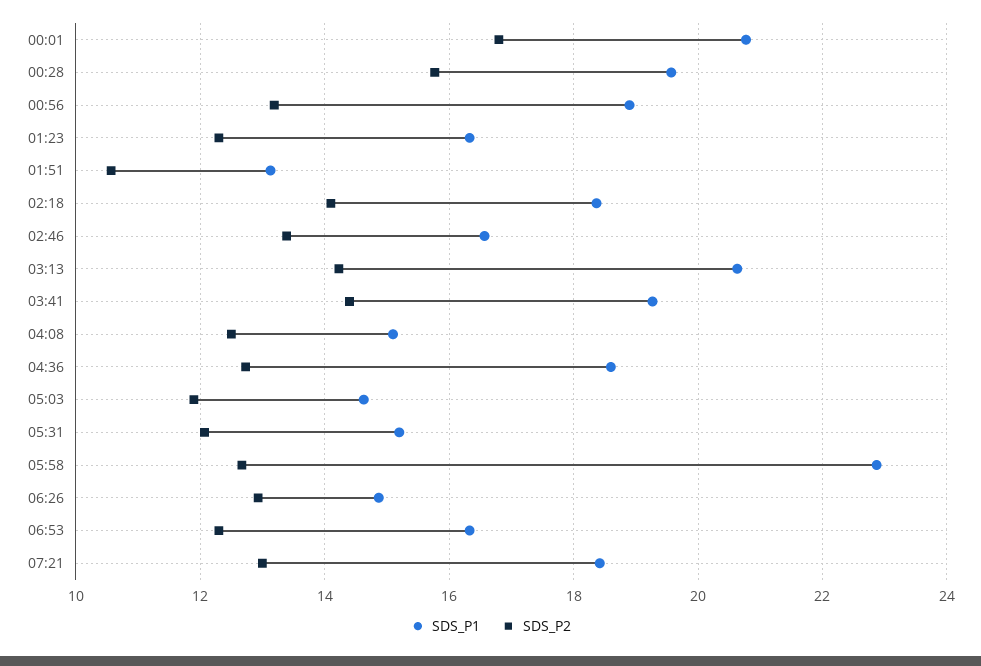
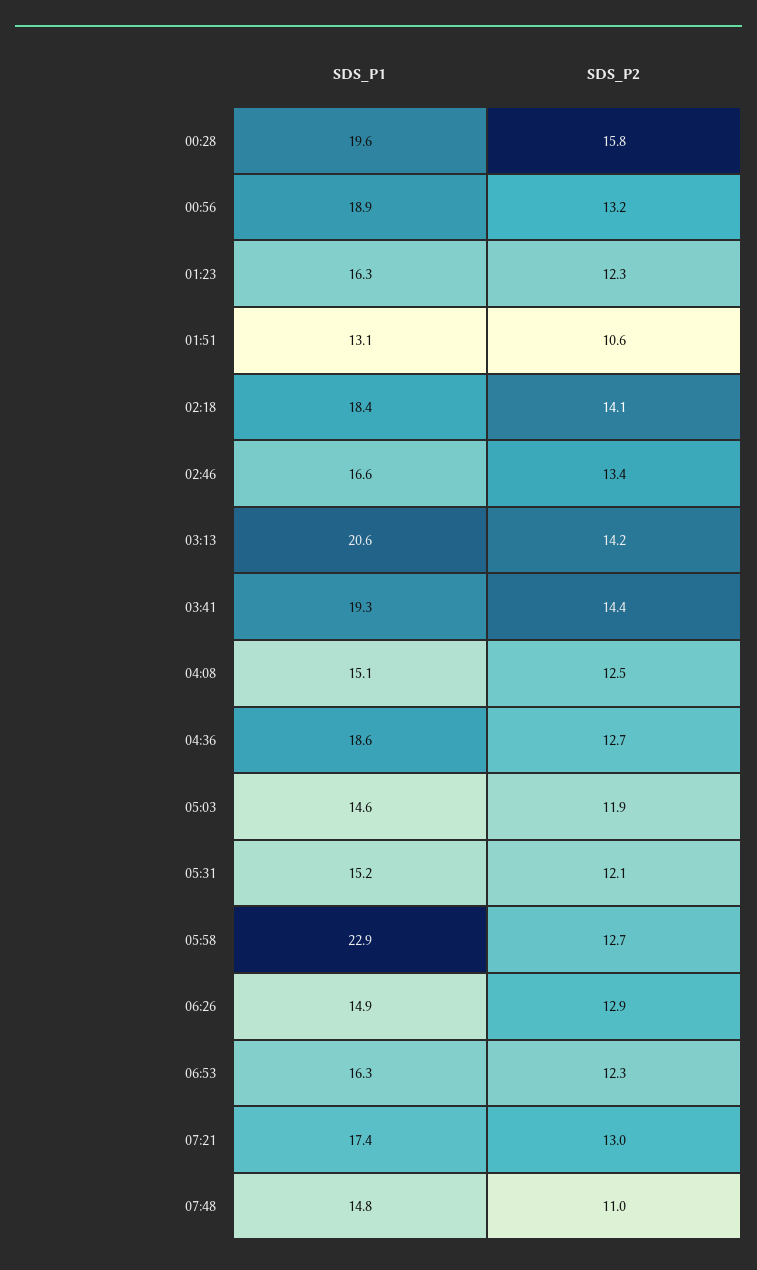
SDS_P1, 00:01: 20.8 -> none
SDS_P2, 00:01: 16.8 -> none
SDS_P1, 07:21: 18.4 -> 17.4
SDS_P1, 07:48: none -> 14.8
SDS_P2, 07:48: none -> 11

